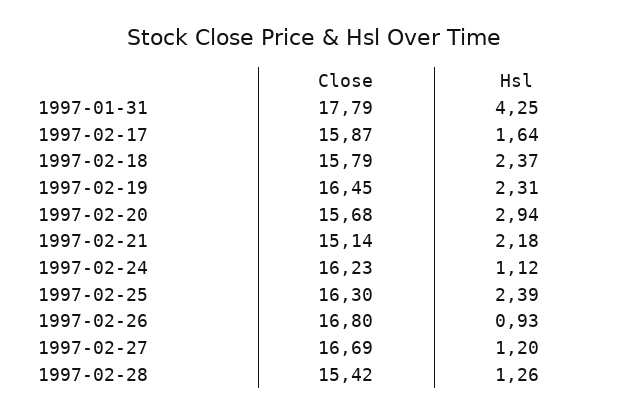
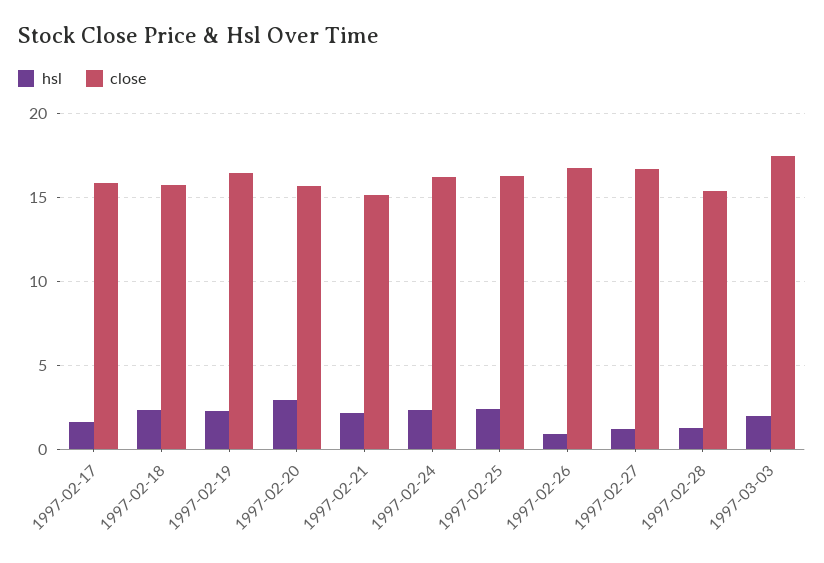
Close, 1997-01-31: 17.79 -> none
Hsl, 1997-01-31: 4.25 -> none
Hsl, 1997-02-24: 1.12 -> 2.5
Hsl, 1997-03-03: none -> 2
Close, 1997-03-03: none -> 17.5

